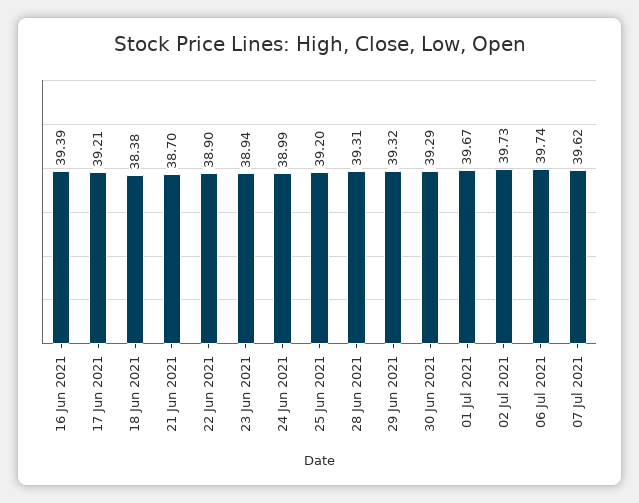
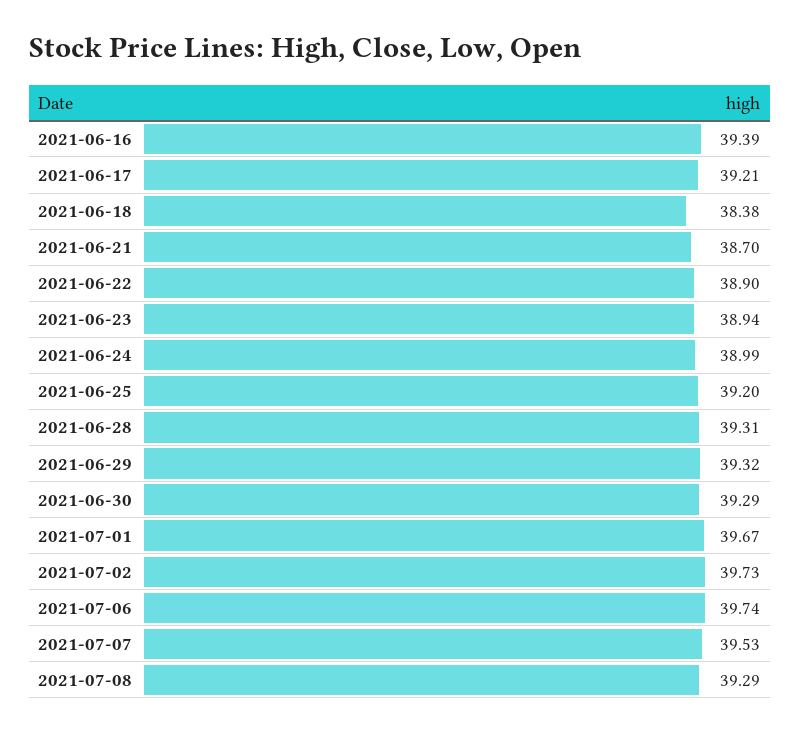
07 Jul 2021: 39.62 -> 39.53
2021-07-08: none -> 39.29

